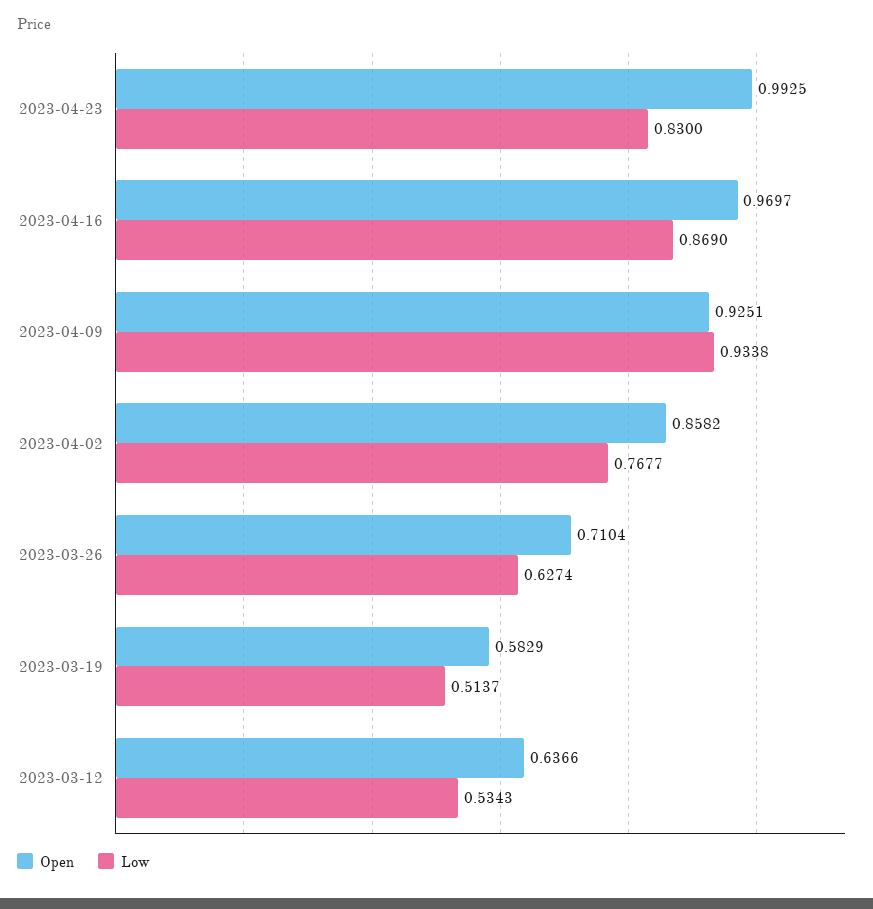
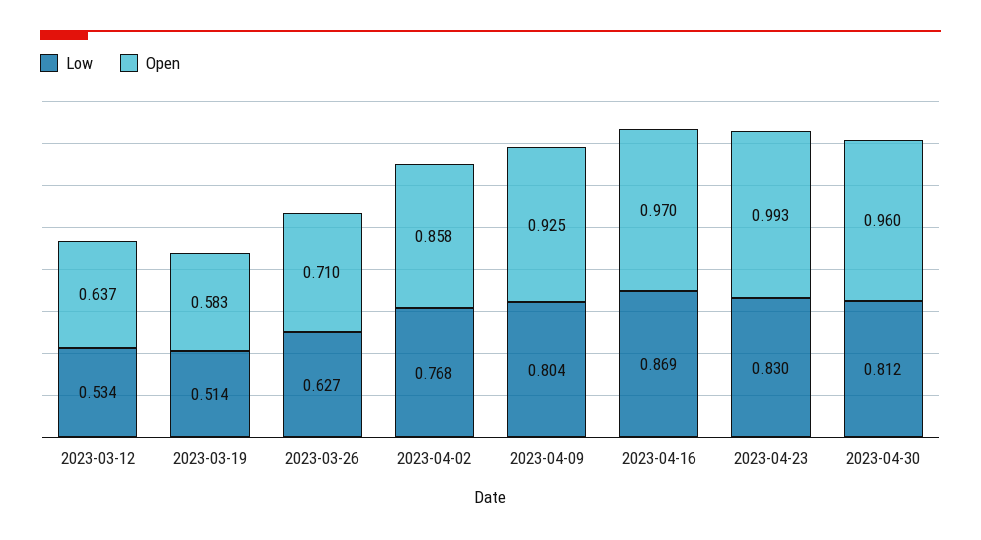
Low, 2023-04-09: 0.9338 -> 0.804
Low, 2023-04-30: none -> 0.812
Open, 2023-04-30: none -> 0.96

